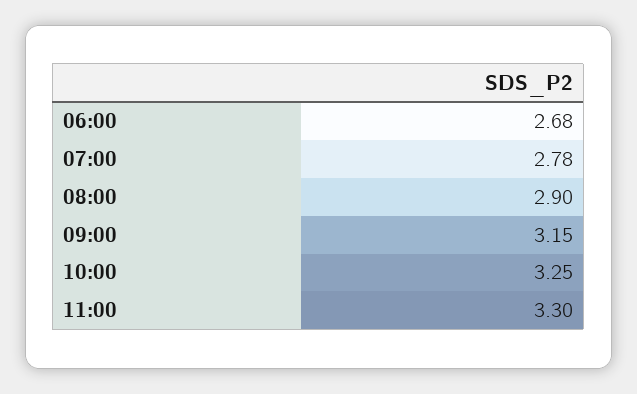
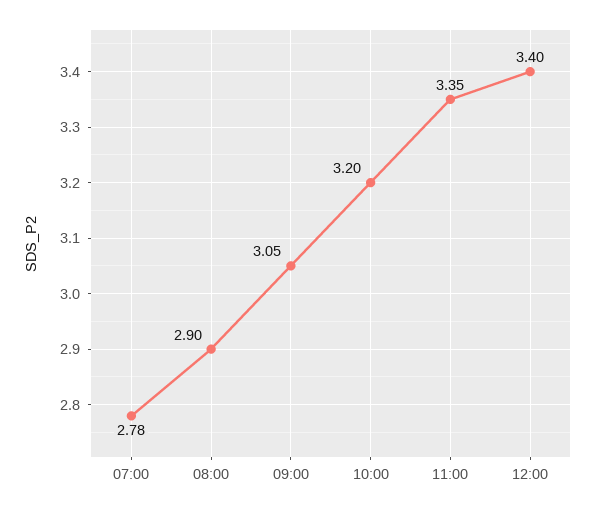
06:00: 2.68 -> none
09:00: 3.15 -> 3.05
10:00: 3.25 -> 3.2
11:00: 3.3 -> 3.35
12:00: none -> 3.4

